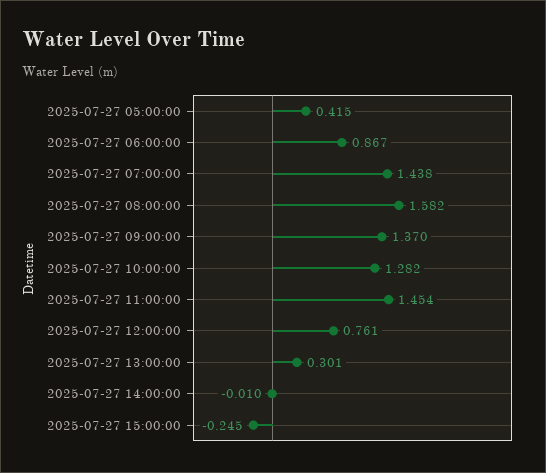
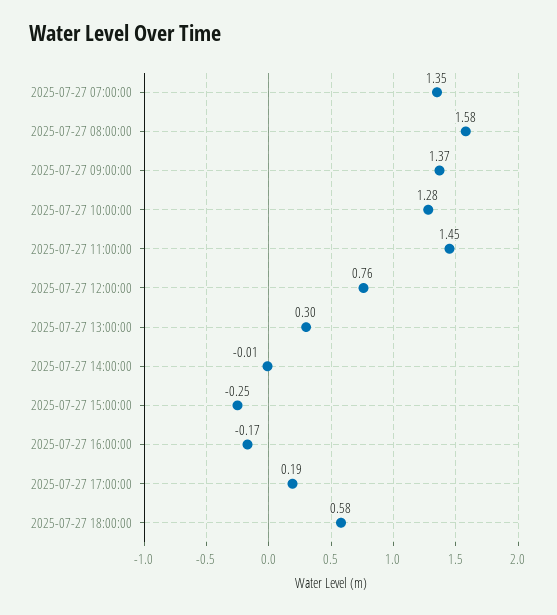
2025-07-27 05:00:00: 0.415 -> none
2025-07-27 06:00:00: 0.867 -> none
2025-07-27 07:00:00: 1.438 -> 1.35
2025-07-27 16:00:00: none -> -0.17
2025-07-27 17:00:00: none -> 0.19
2025-07-27 18:00:00: none -> 0.58

